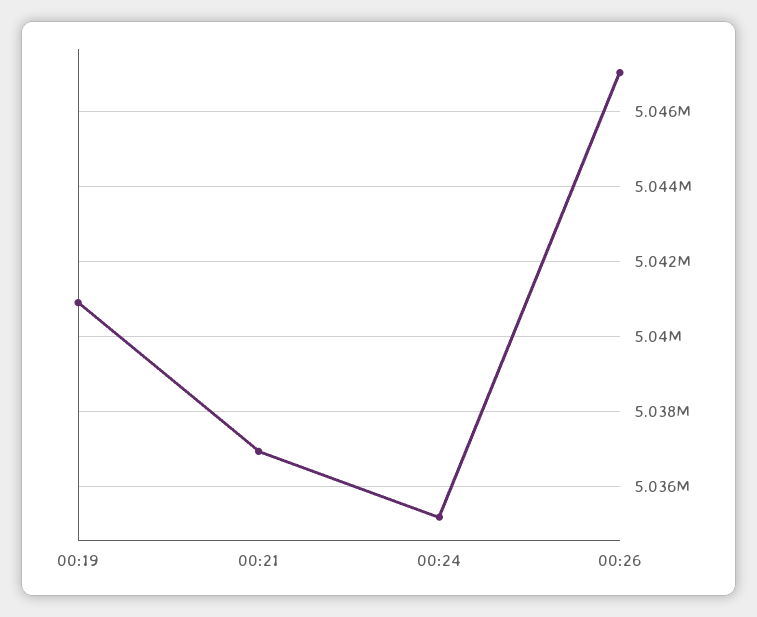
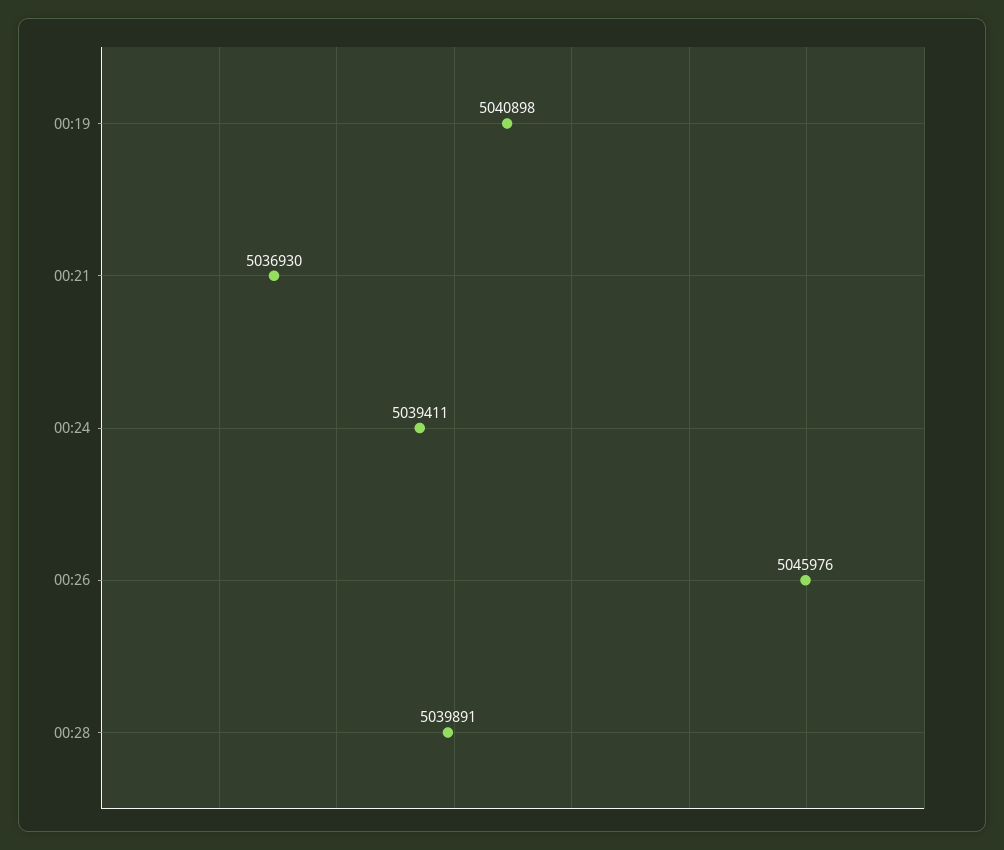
00:24: 5035200 -> 5039411
00:26: 5047000 -> 5045976
00:28: none -> 5039891

